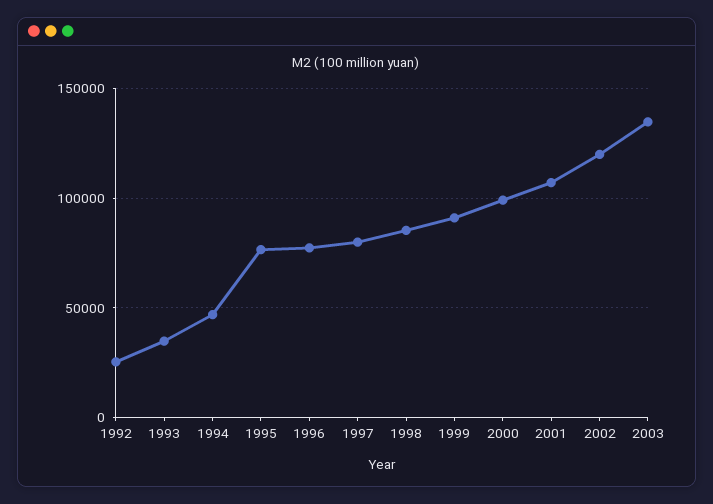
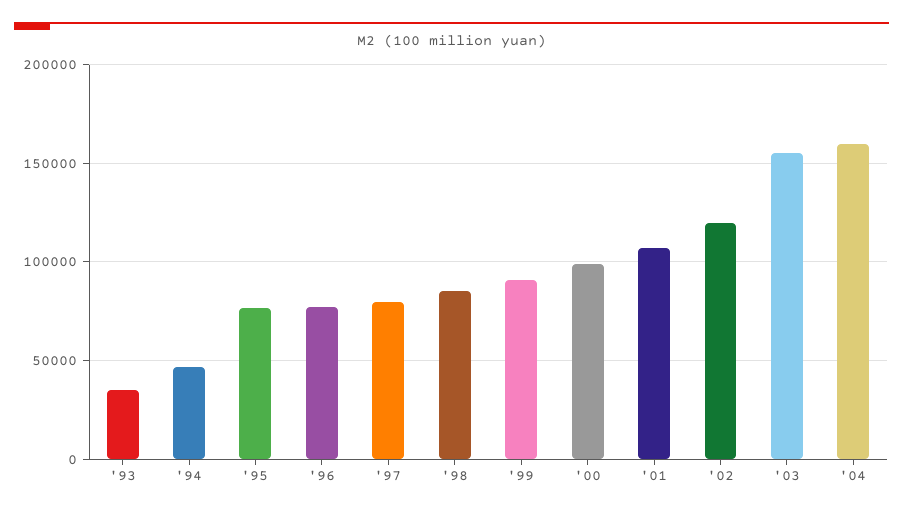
1992: 25000 -> none
2003: 135000 -> 155000
'04: none -> 160000

